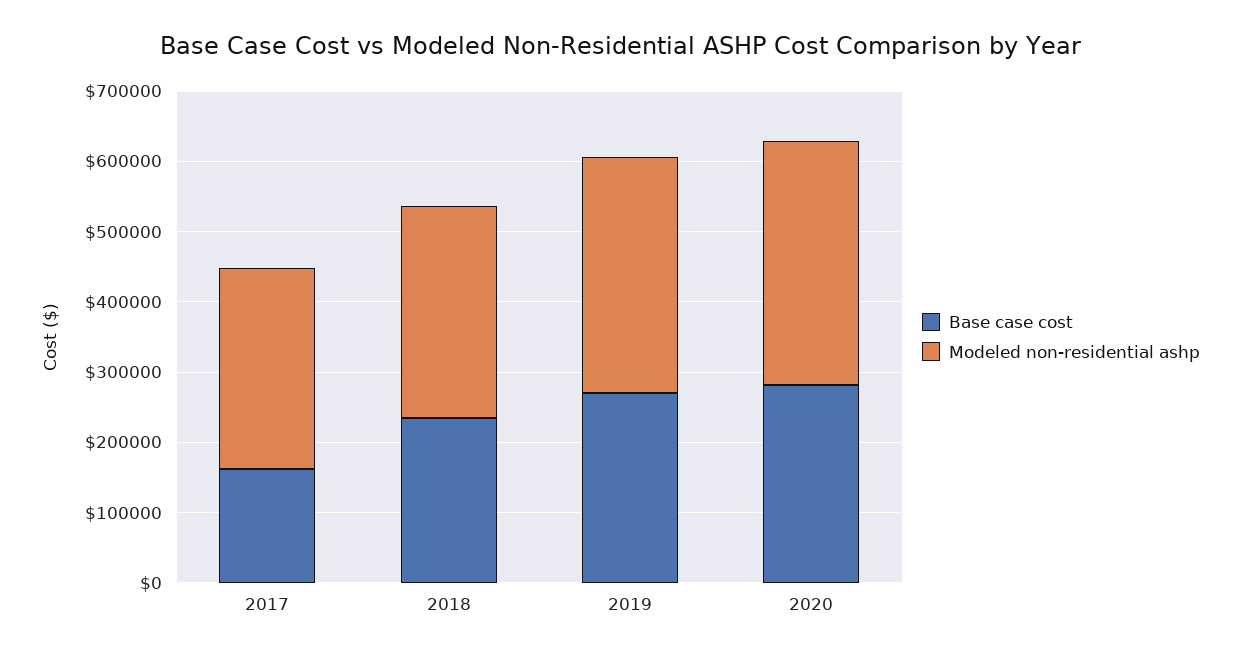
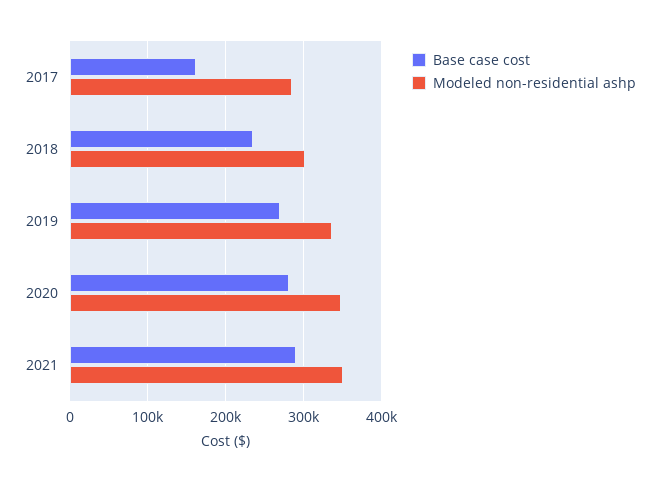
Base case cost, 2021: none -> 290000
Modeled non-residential ashp, 2021: none -> 350000

